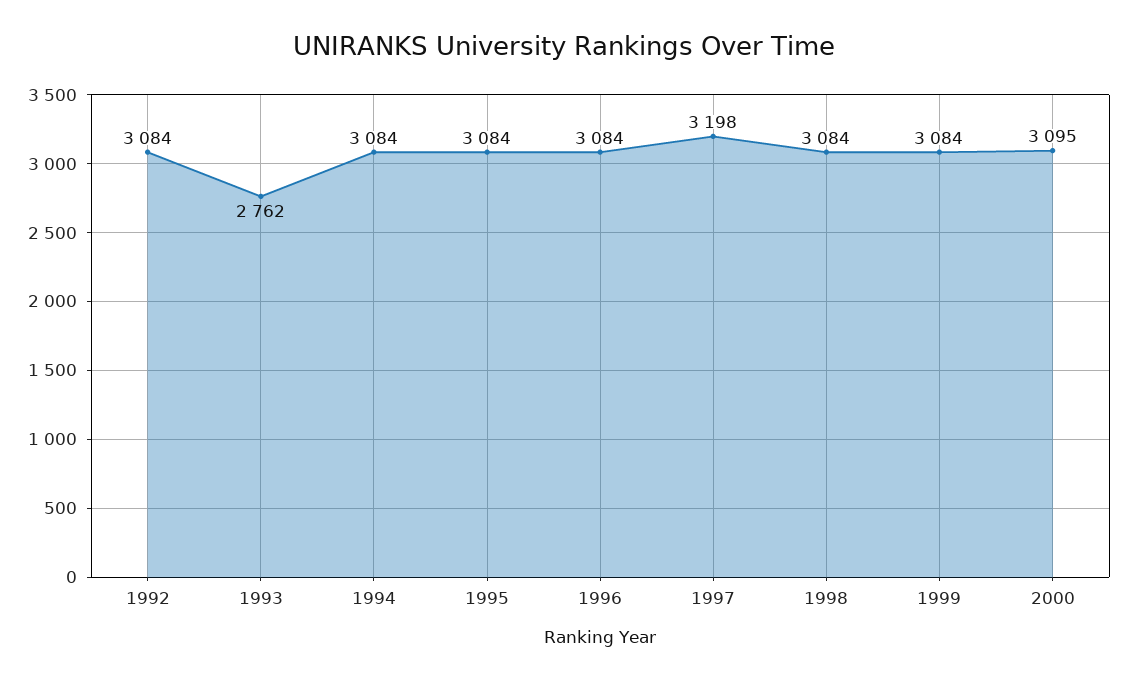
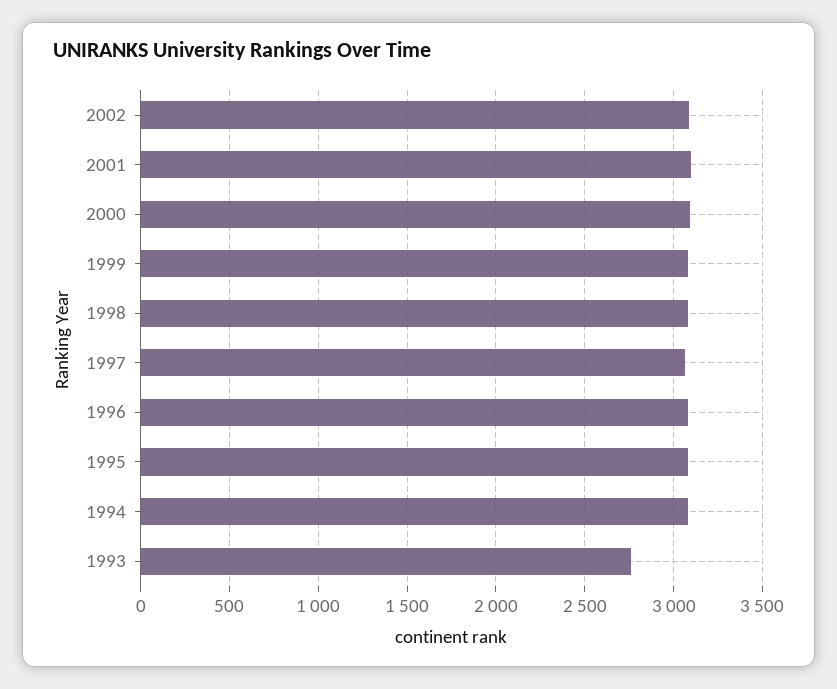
1992: 3084 -> none
1997: 3198 -> 3050
2002: none -> 3100
2001: none -> 3100

